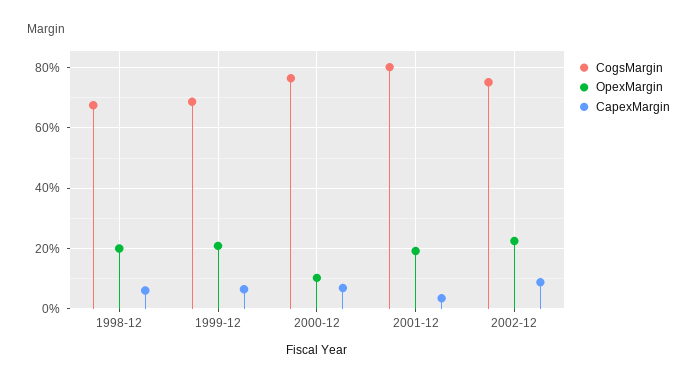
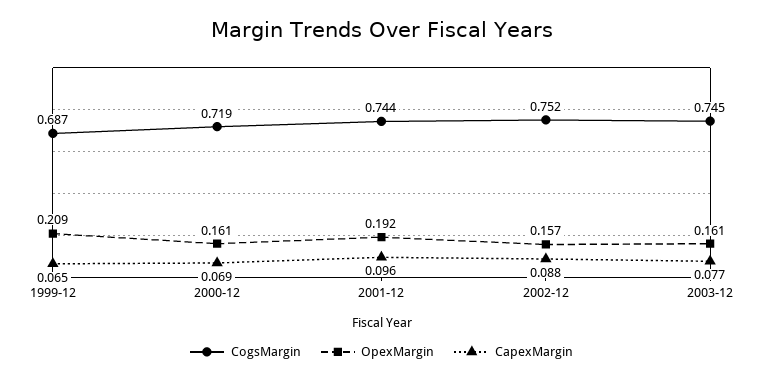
CogsMargin, 1998-12: 0.68 -> none
OpexMargin, 1998-12: 0.2 -> none
CapexMargin, 1998-12: 0.06 -> none
CogsMargin, 2000-12: 0.76 -> 0.719
OpexMargin, 2000-12: 0.1 -> 0.161
CogsMargin, 2001-12: 0.8 -> 0.744
CapexMargin, 2001-12: 0.04 -> 0.096
OpexMargin, 2002-12: 0.22 -> 0.157
CogsMargin, 2003-12: none -> 0.745
OpexMargin, 2003-12: none -> 0.161
CapexMargin, 2003-12: none -> 0.077

